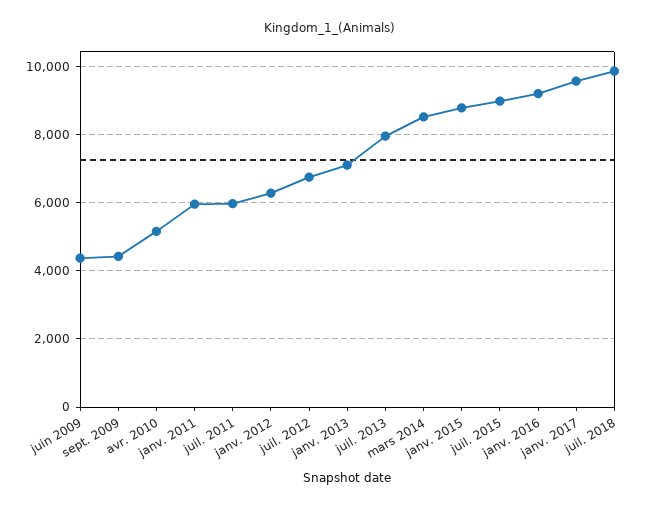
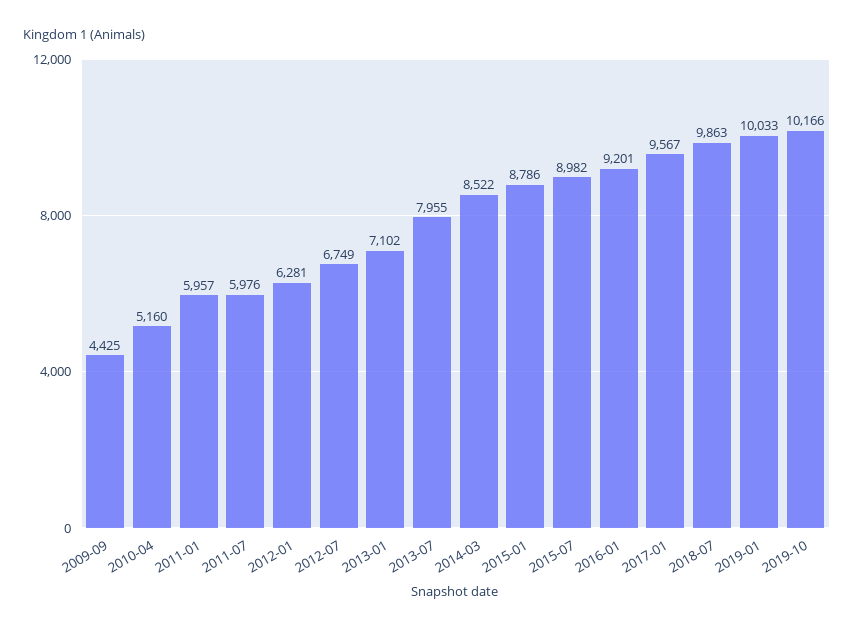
juin 2009: 4400 -> none
2019-01: none -> 10033
2019-10: none -> 10166

